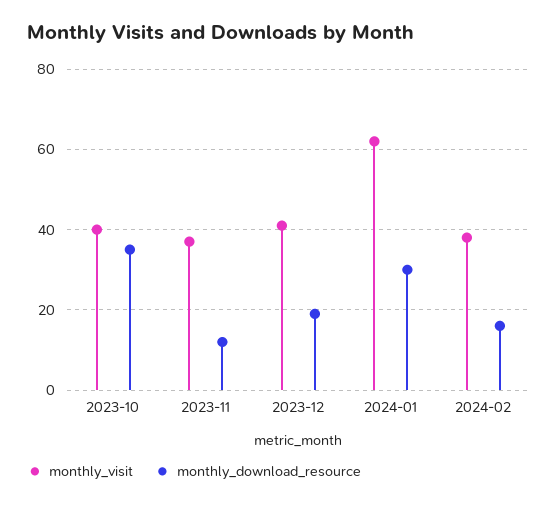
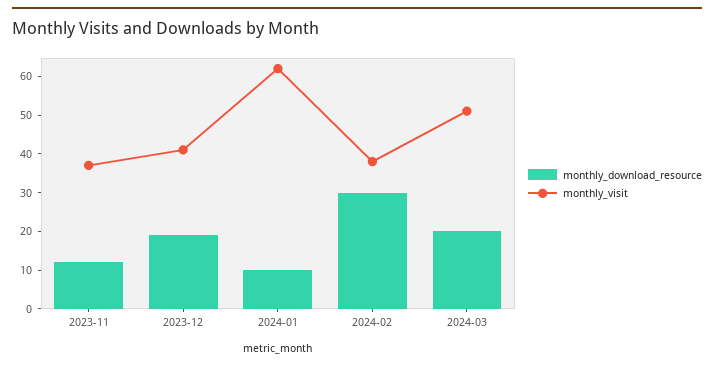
monthly_visit, 2023-10: 40 -> none
monthly_download_resource, 2023-10: 35 -> none
monthly_download_resource, 2024-01: 30 -> 10
monthly_download_resource, 2024-02: 15 -> 30
monthly_download_resource, 2024-03: none -> 20
monthly_visit, 2024-03: none -> 50

